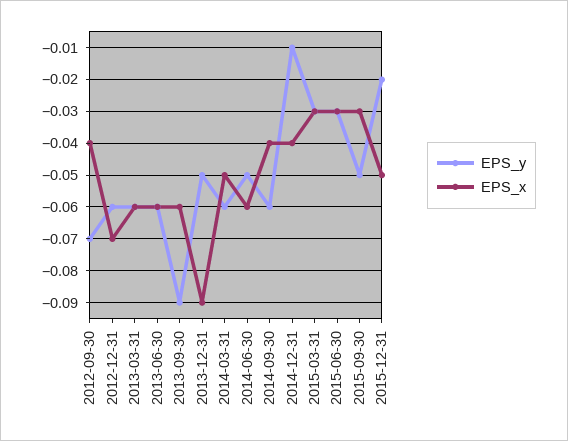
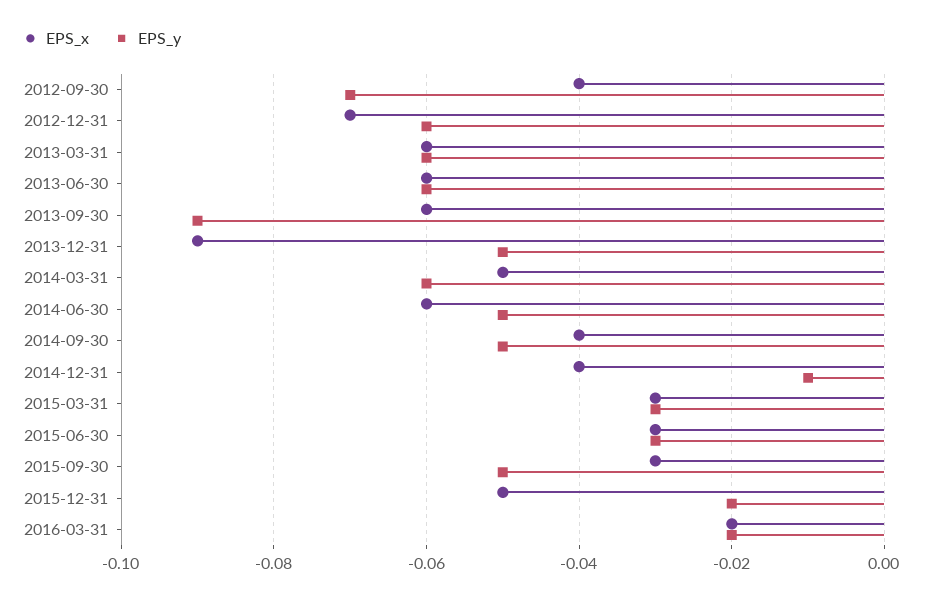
EPS_y, 2014-09-30: -0.06 -> -0.05
EPS_x, 2016-03-31: none -> -0.02
EPS_y, 2016-03-31: none -> -0.02

